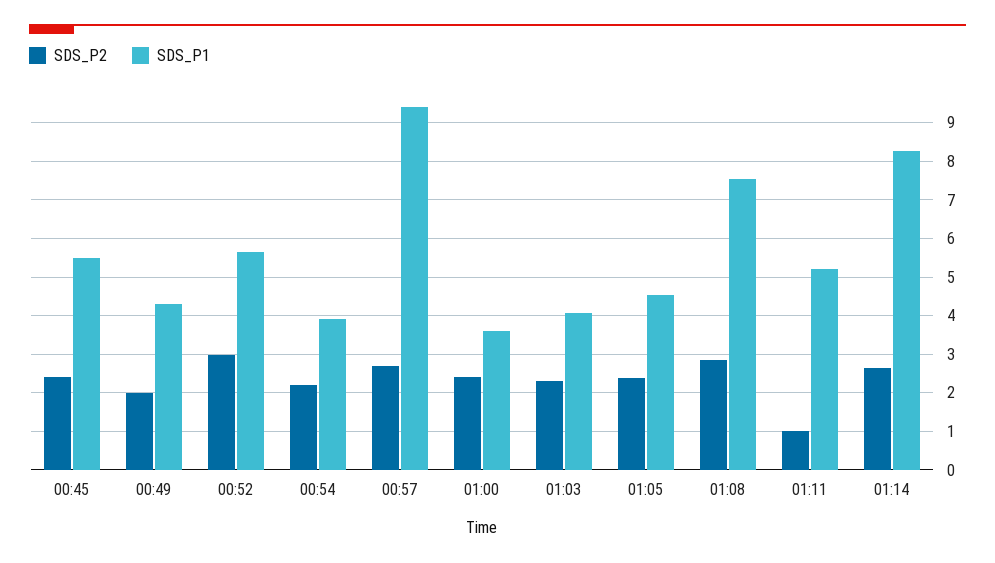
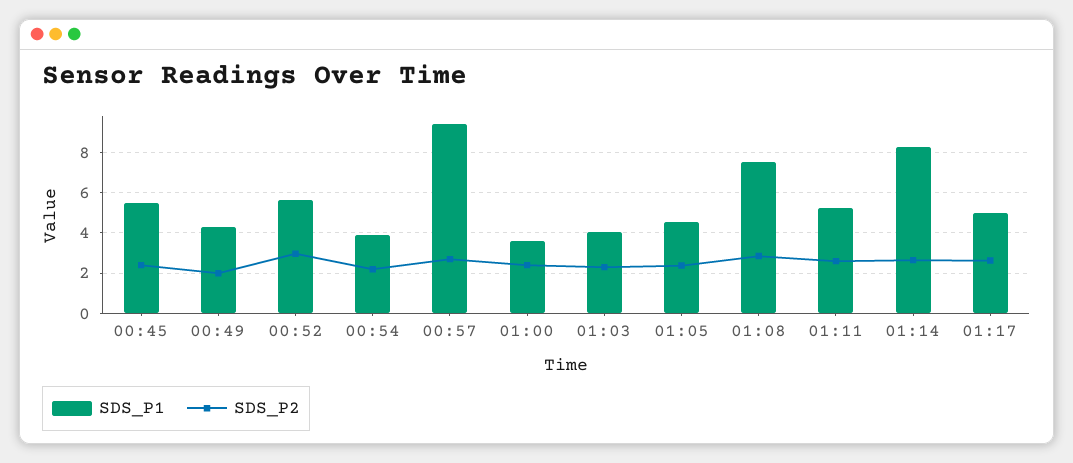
SDS_P2, 01:11: 1 -> 2.5
SDS_P1, 01:17: none -> 5
SDS_P2, 01:17: none -> 2.5

